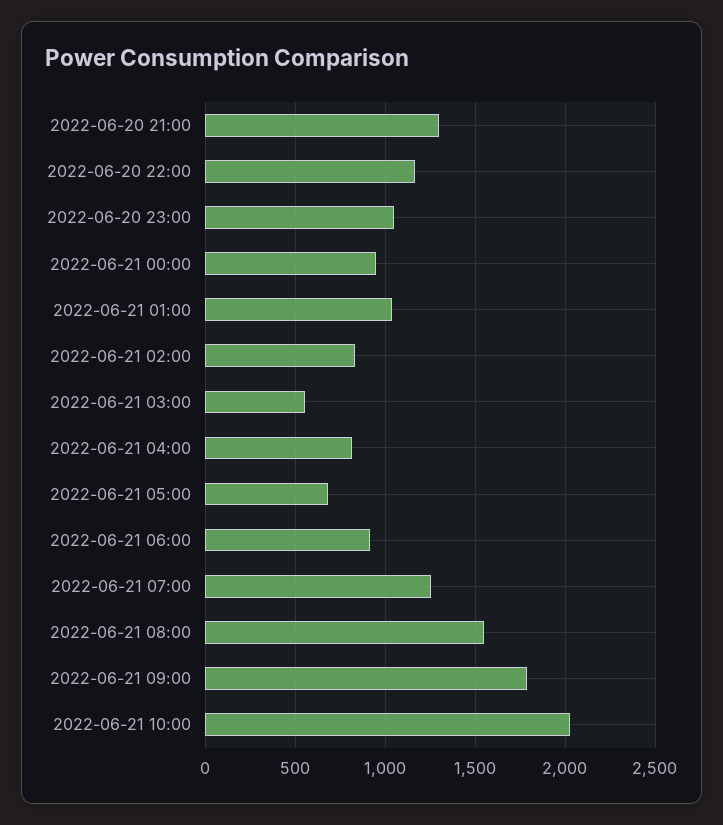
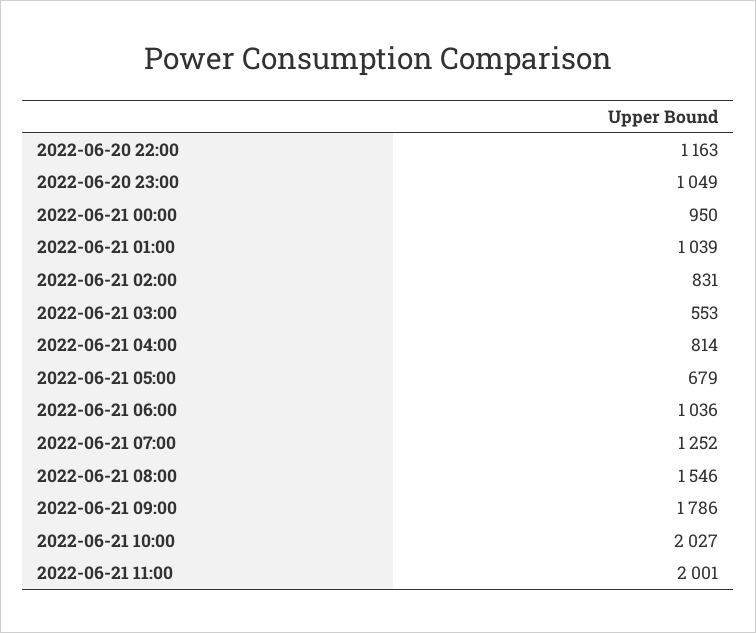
2022-06-20 21:00: 1300 -> none
2022-06-21 06:00: 900 -> 1036
2022-06-21 11:00: none -> 2001

